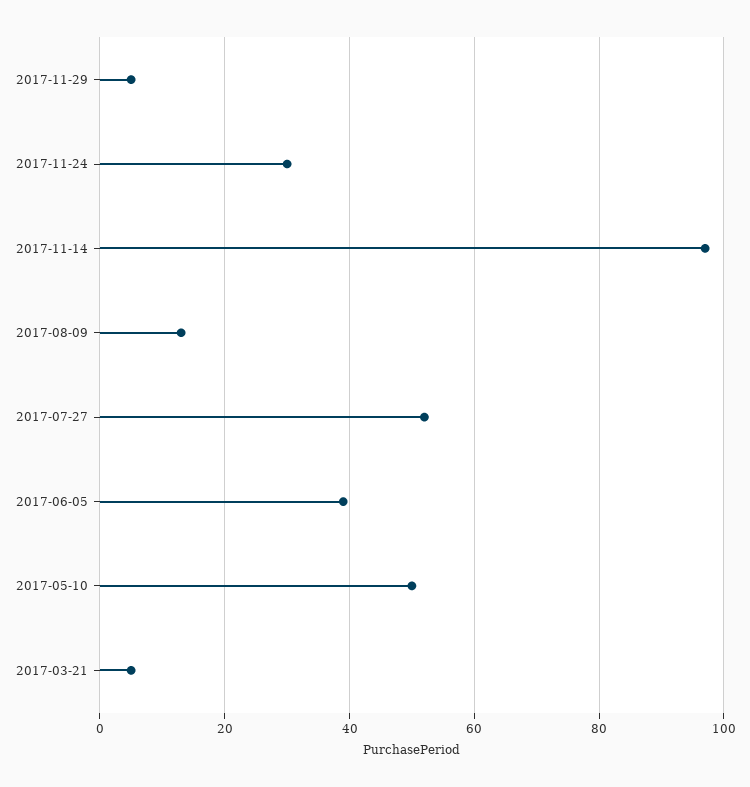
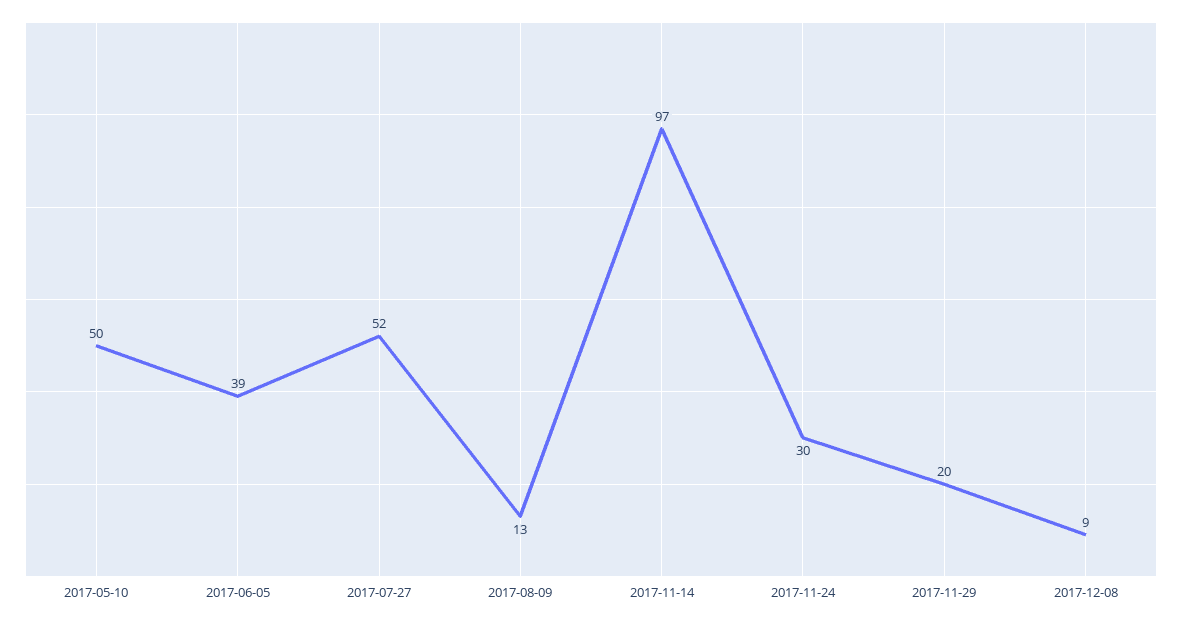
2017-11-29: 5 -> 20
2017-03-21: 5 -> none
2017-12-08: none -> 9

